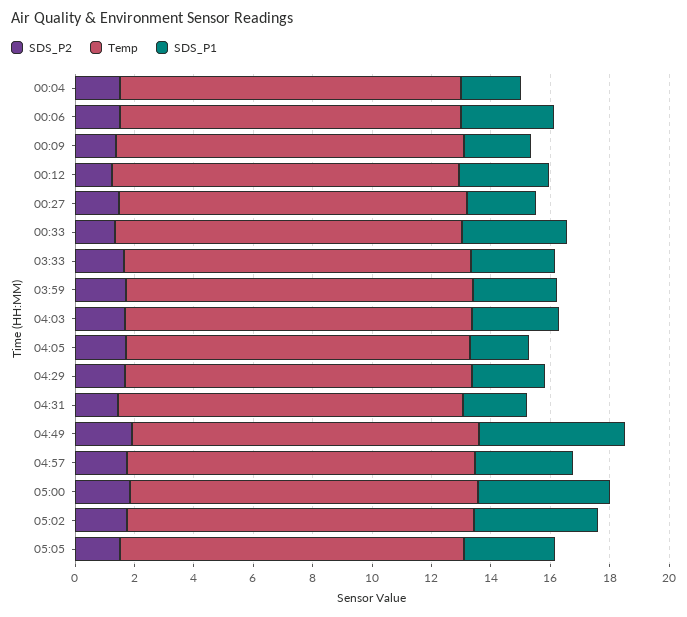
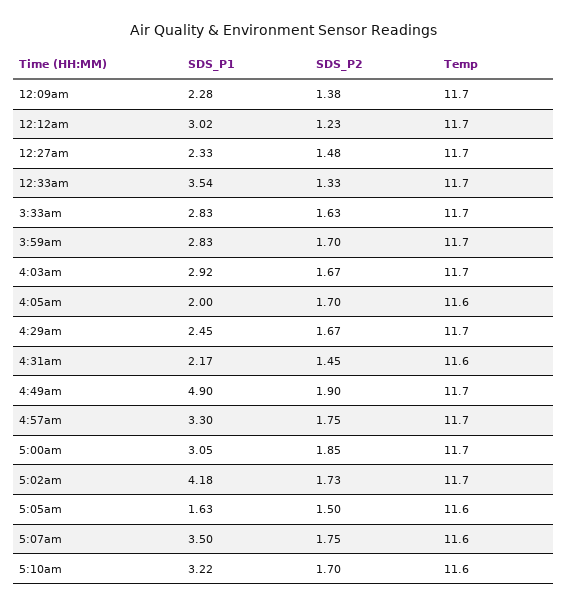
SDS_P2, 00:04: 1.5 -> none
Temp, 00:04: 11.5 -> none
SDS_P1, 00:04: 2 -> none
SDS_P2, 00:06: 1.5 -> none
Temp, 00:06: 11.5 -> none
SDS_P1, 00:06: 3 -> none
SDS_P1, 05:00: 4.5 -> 3.05
SDS_P1, 05:05: 3 -> 1.63
SDS_P1, 5:07am: none -> 3.5
SDS_P2, 5:07am: none -> 1.75
Temp, 5:07am: none -> 11.6
SDS_P1, 5:10am: none -> 3.22
SDS_P2, 5:10am: none -> 1.7
Temp, 5:10am: none -> 11.6

